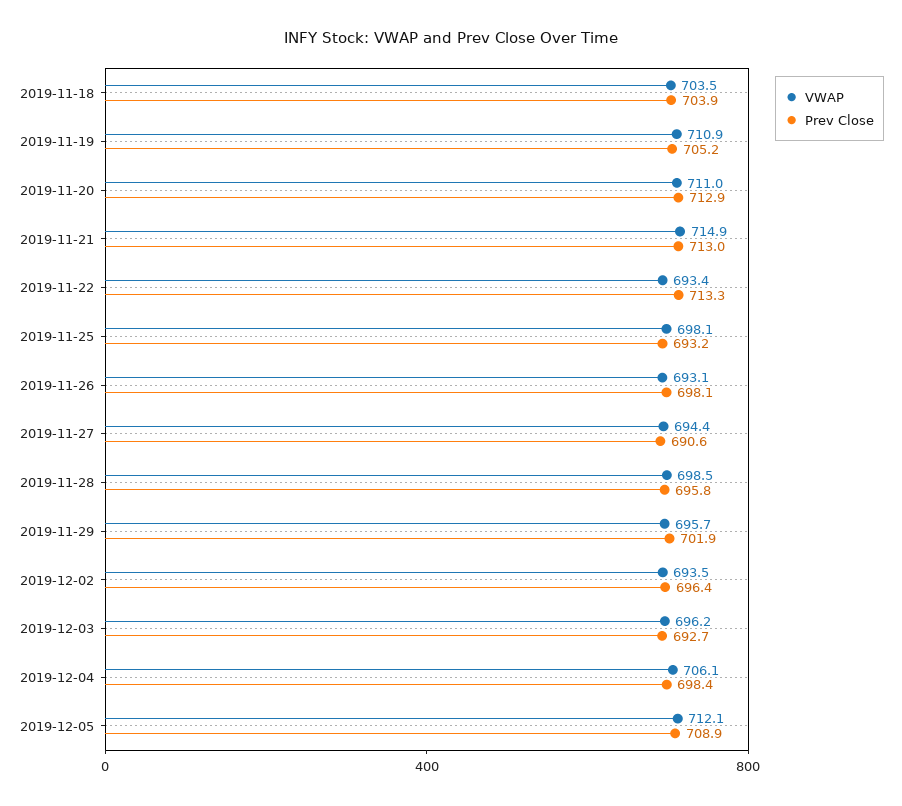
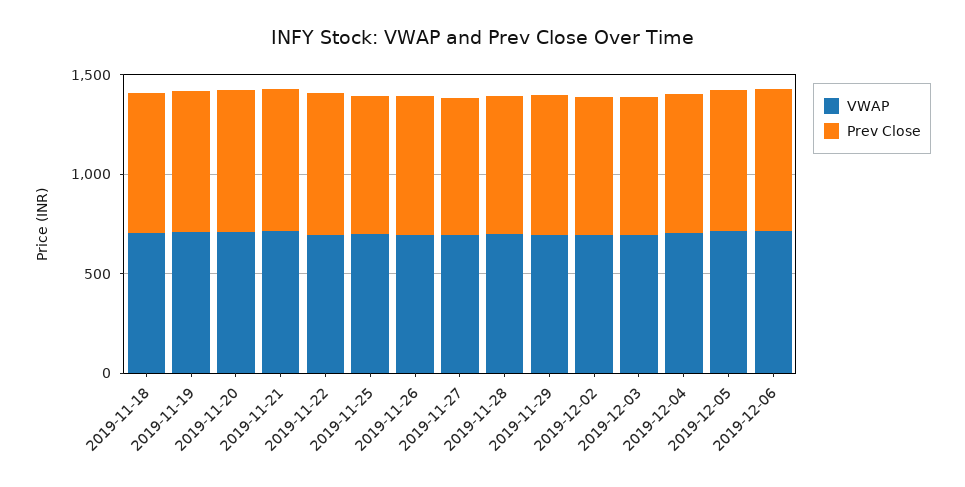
VWAP, 2019-12-06: none -> 700
Prev Close, 2019-12-06: none -> 700

